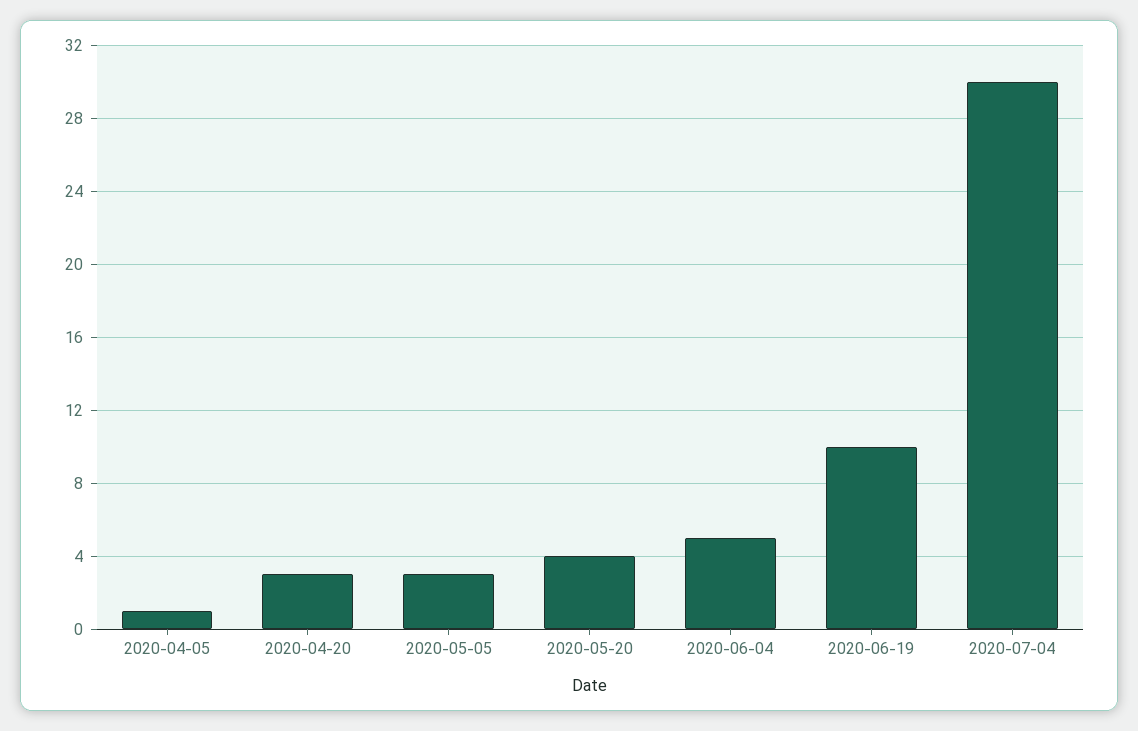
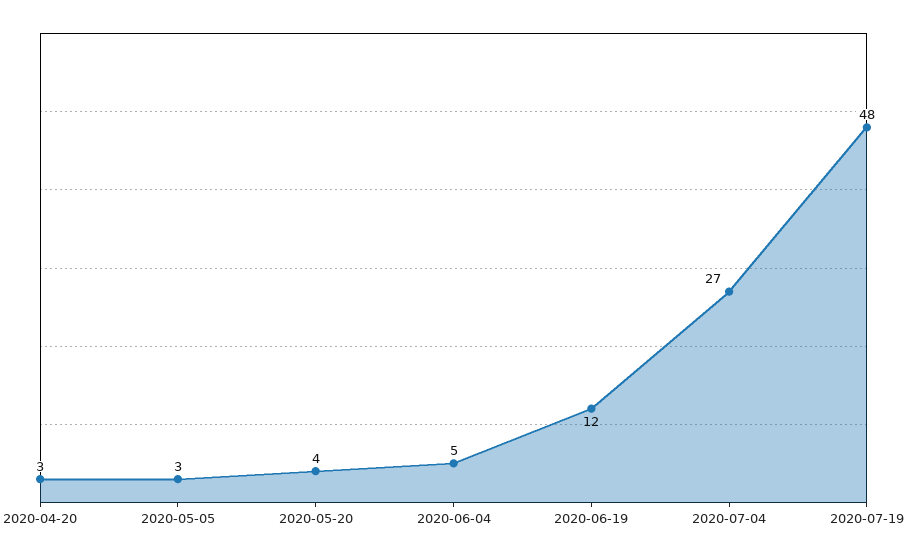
2020-04-05: 1 -> none
2020-06-19: 10 -> 12
2020-07-04: 30 -> 27
2020-07-19: none -> 48

